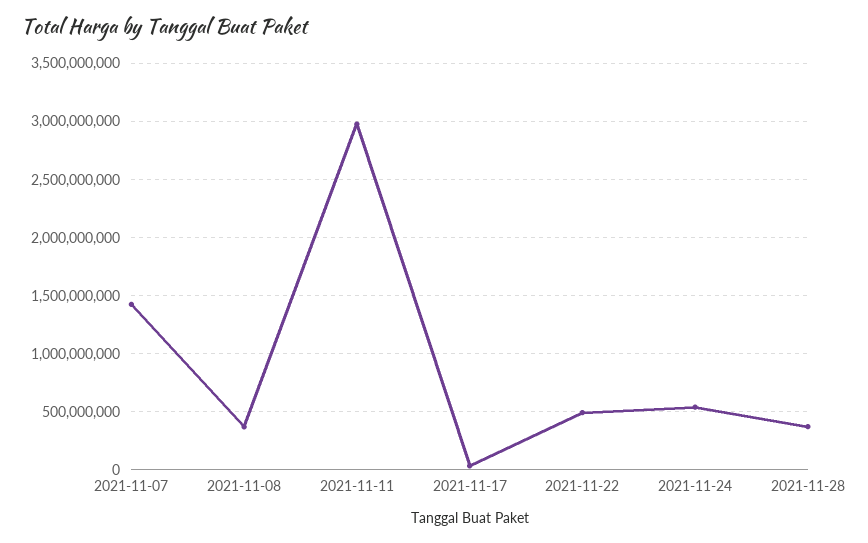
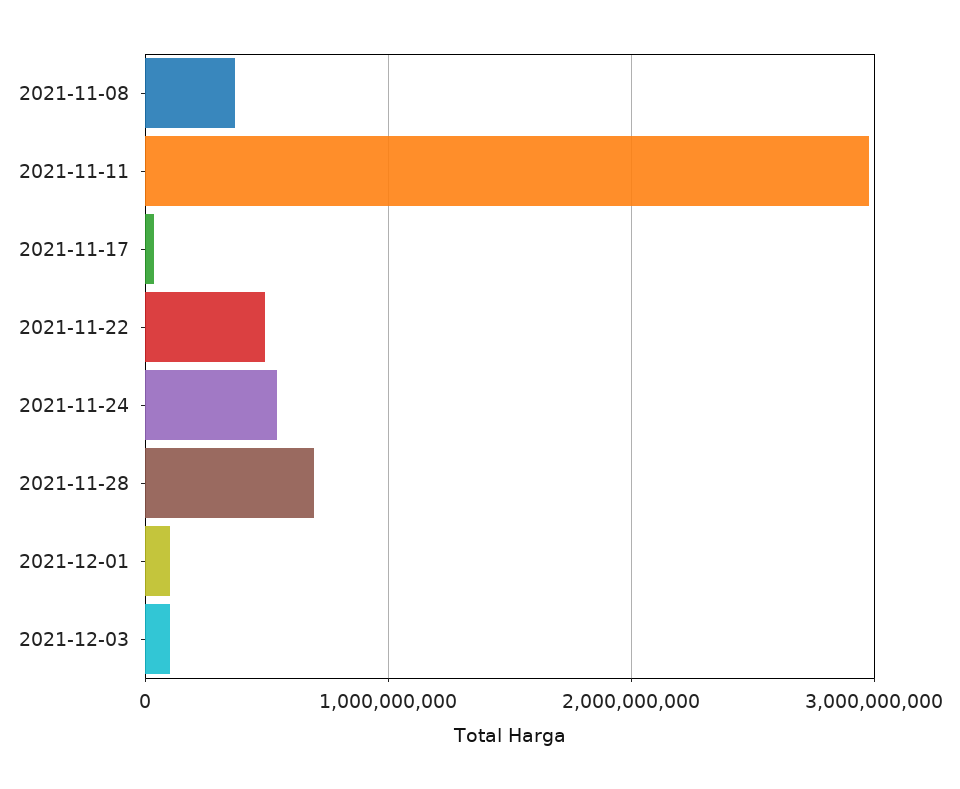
2021-11-07: 1400000000 -> none
2021-11-28: 400000000 -> 700000000
2021-12-01: none -> 100000000
2021-12-03: none -> 100000000

